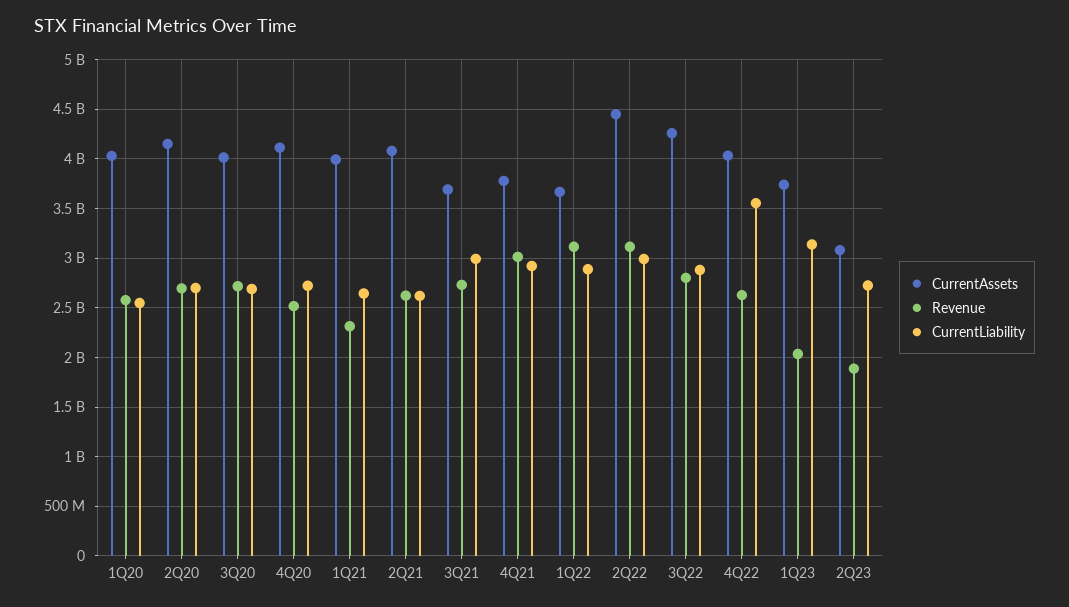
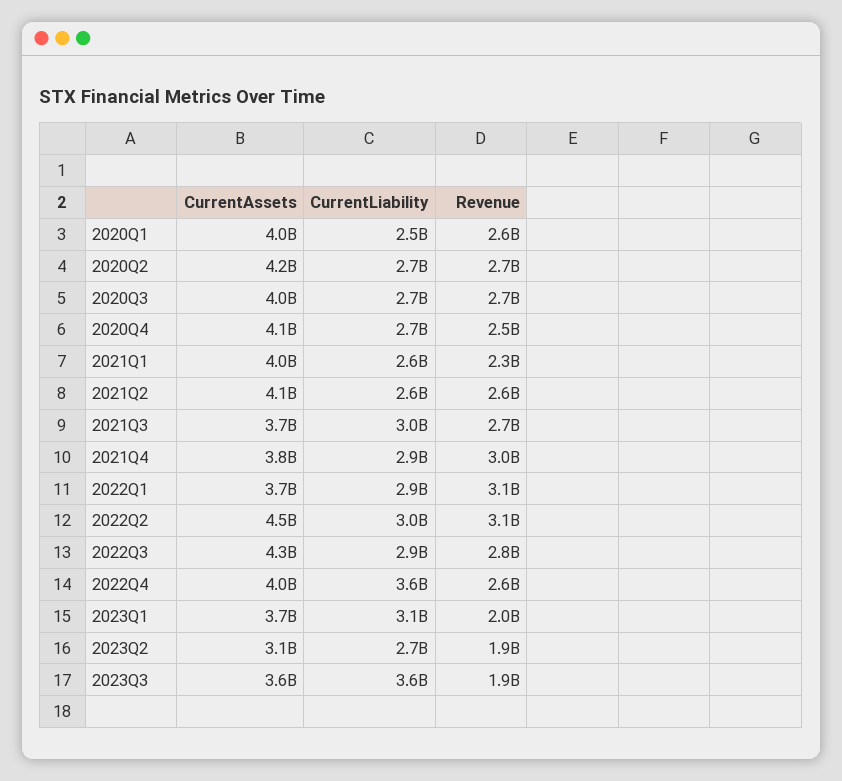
CurrentAssets, 2023Q3: none -> 3600000000
CurrentLiability, 2023Q3: none -> 3600000000
Revenue, 2023Q3: none -> 1900000000

